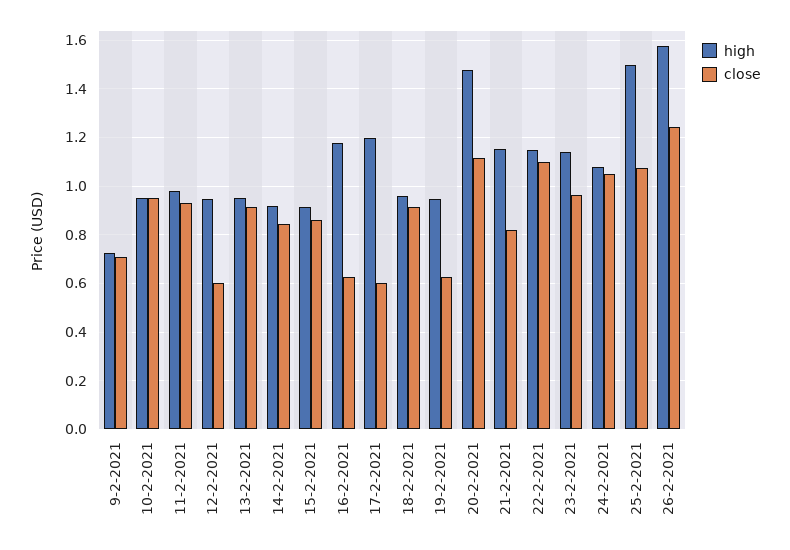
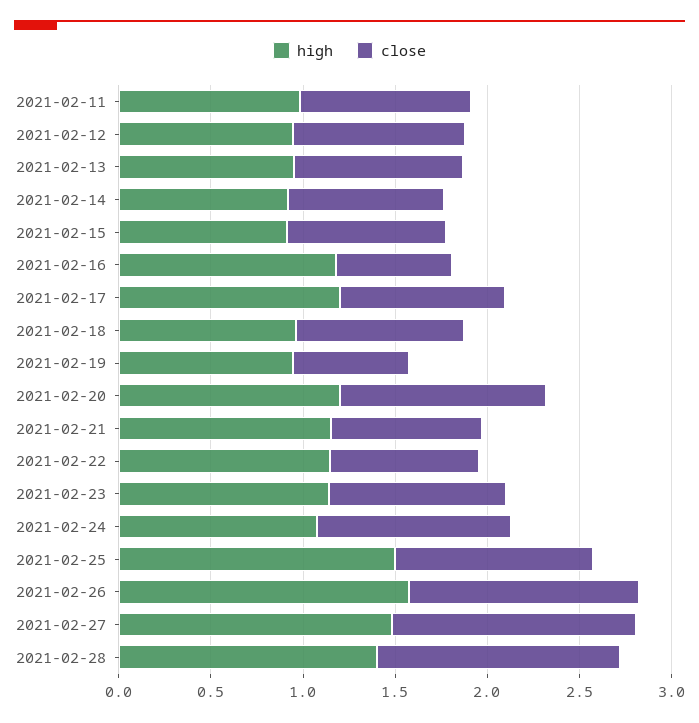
high, 9-2-2021: 0.725 -> none
close, 9-2-2021: 0.7 -> none
high, 10-2-2021: 0.95 -> none
close, 10-2-2021: 0.95 -> none
close, 12-2-2021: 0.6 -> 0.9
close, 17-2-2021: 0.6 -> 0.9
high, 20-2-2021: 1.475 -> 1.2
close, 22-2-2021: 1.1 -> 0.8
high, 2021-02-27: none -> 1.5
close, 2021-02-27: none -> 1.3
high, 2021-02-28: none -> 1.4
close, 2021-02-28: none -> 1.3

